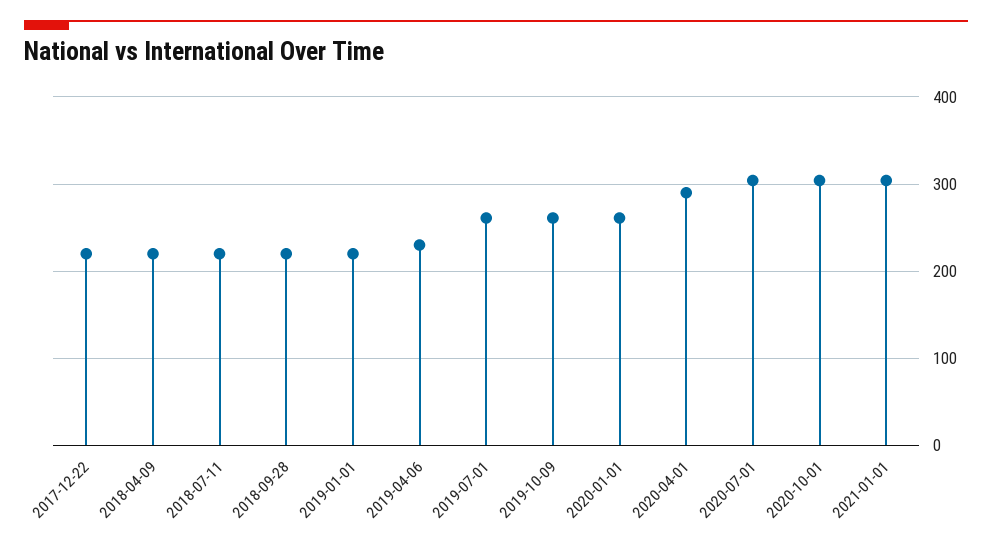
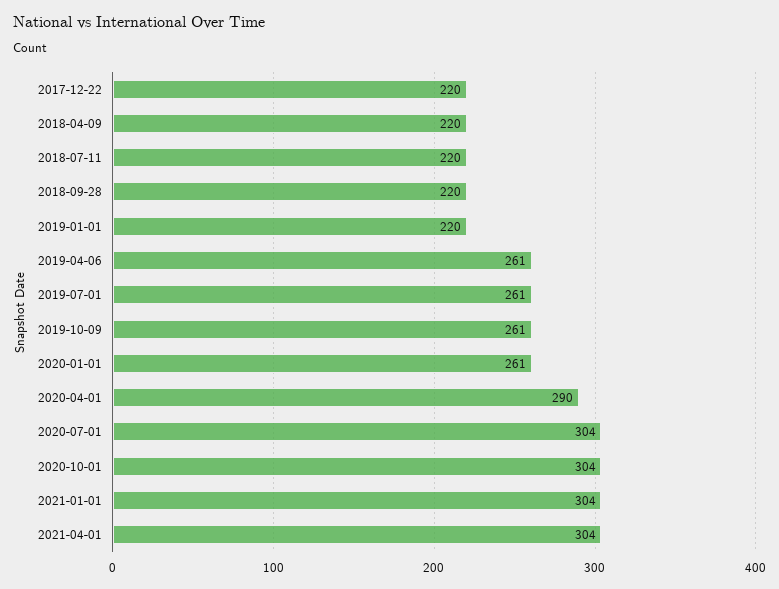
2019-04-06: 230 -> 261
2021-04-01: none -> 304

